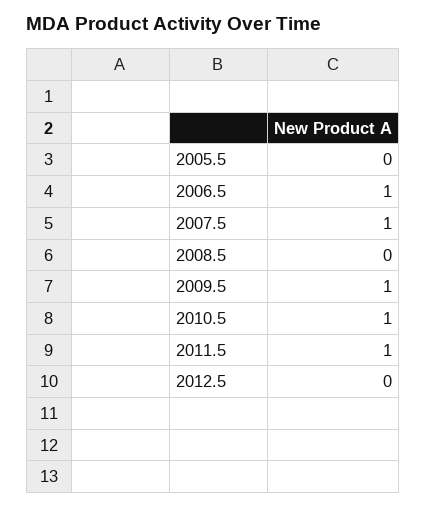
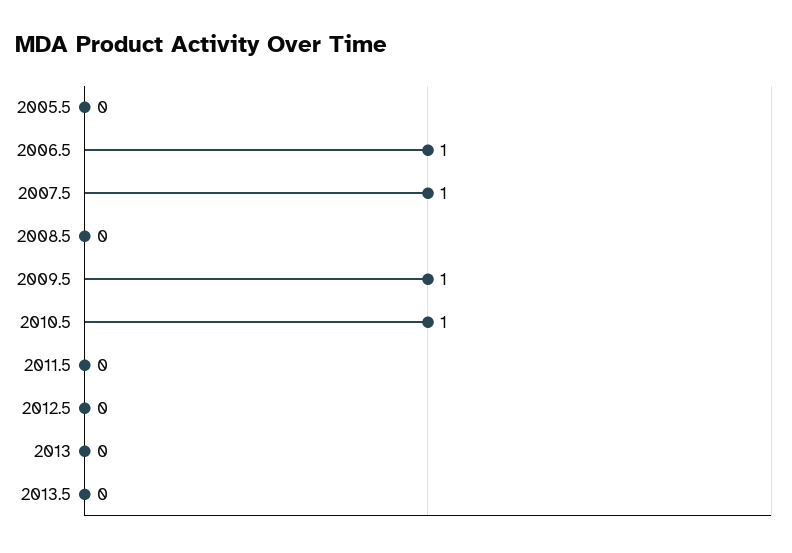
2011.5: 1 -> 0
2013: none -> 0
2013.5: none -> 0

